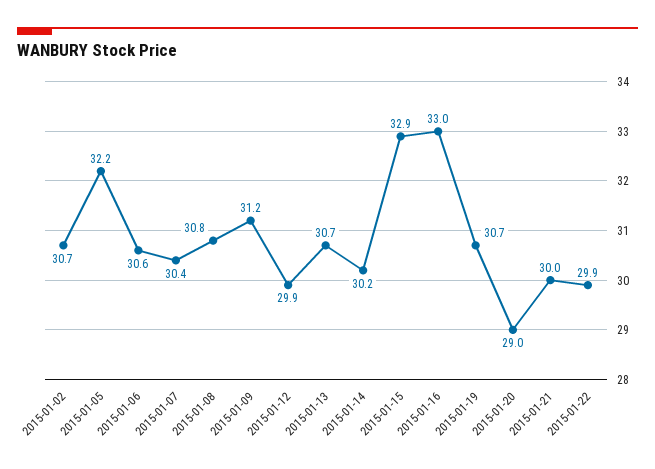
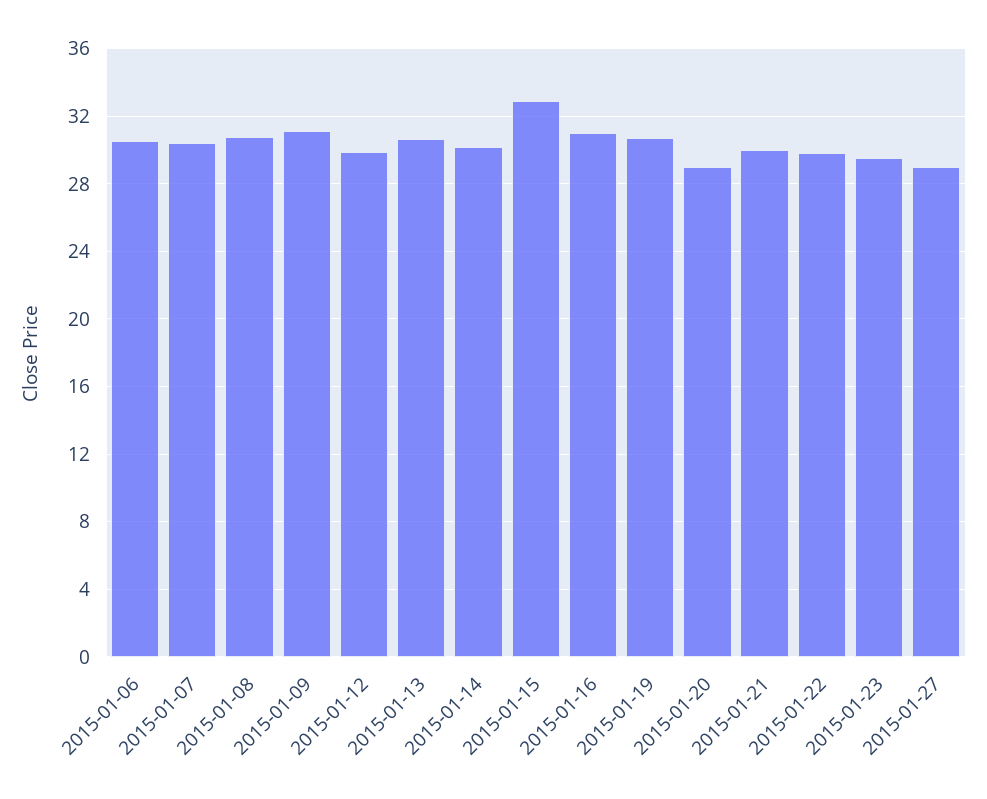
2015-01-02: 30.7 -> none
2015-01-05: 32.2 -> none
2015-01-16: 33 -> 31
2015-01-23: none -> 29.5
2015-01-27: none -> 29

